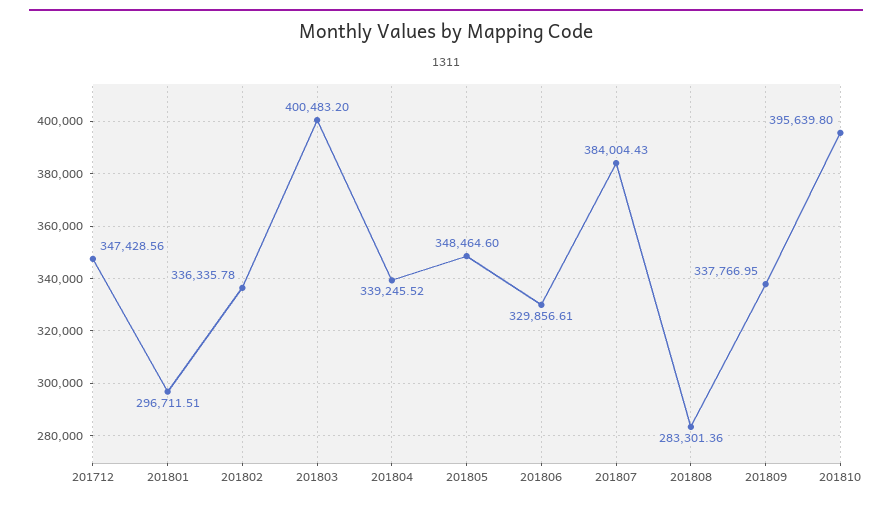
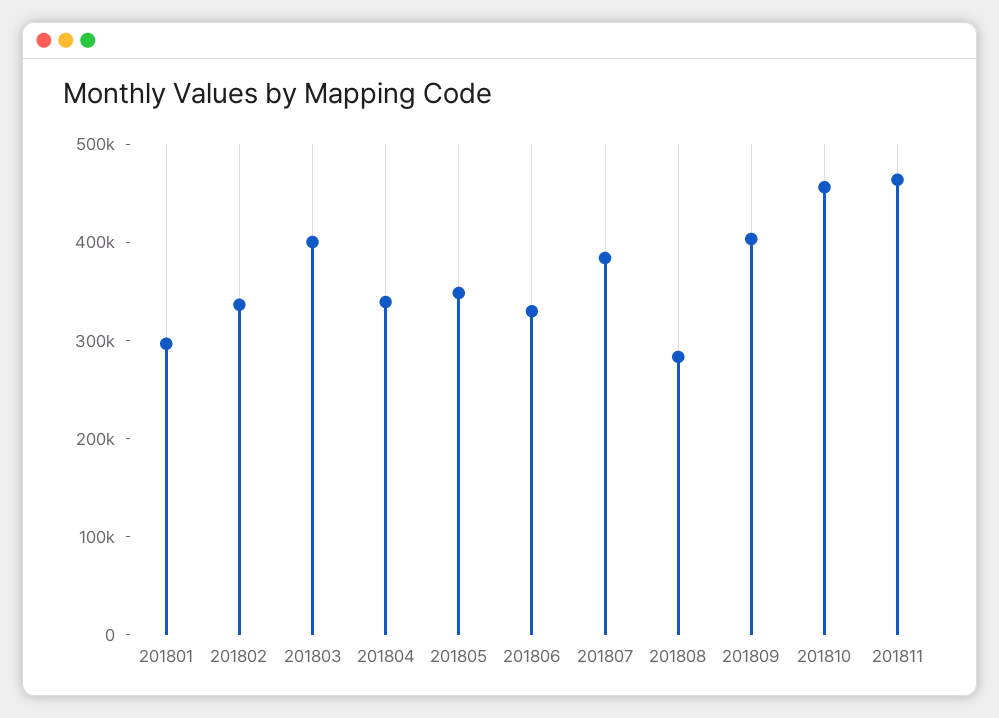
201712: 347428.56 -> none
201809: 337766.95 -> 400000
201810: 395639.8 -> 460000
201811: none -> 460000

